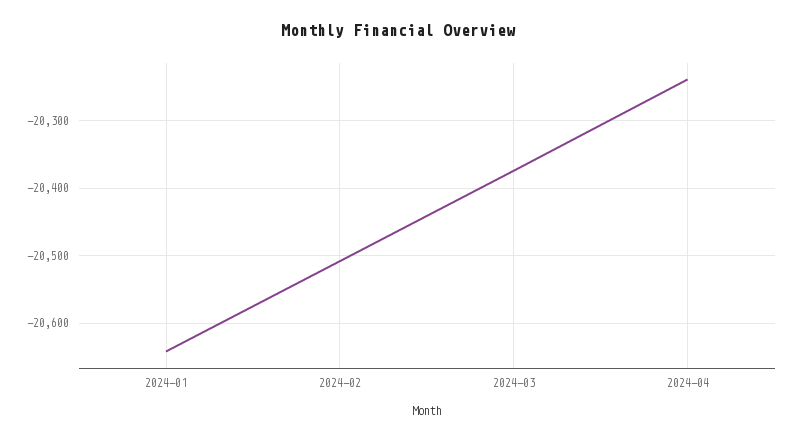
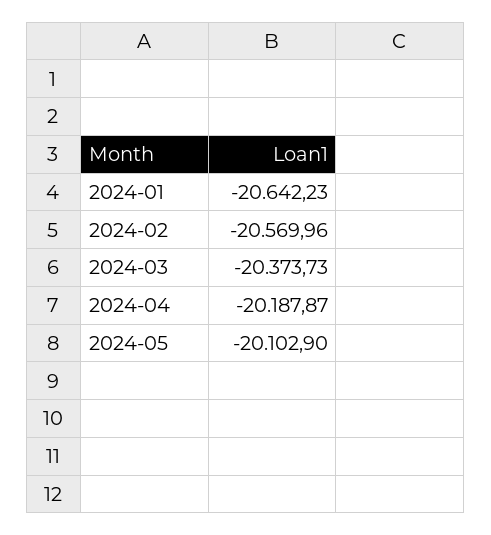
2024-02: -20510 -> -20569.96
2024-04: -20240 -> -20187.87
2024-05: none -> -20102.9

